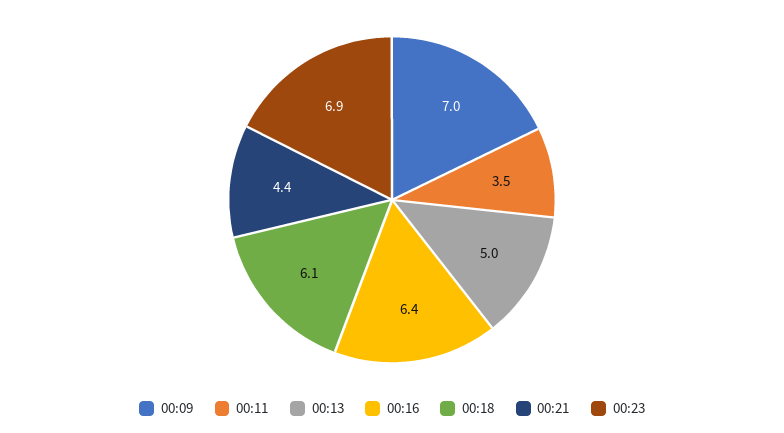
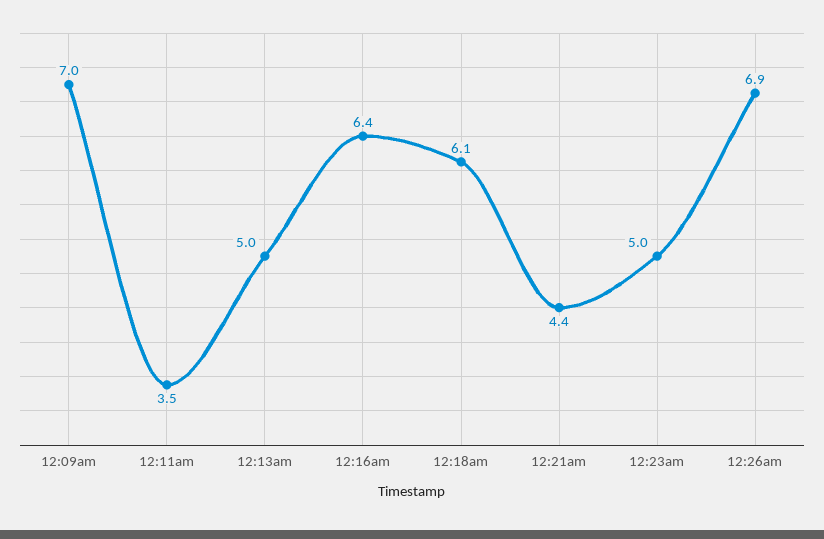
00:23: 6.9 -> 5
12:26am: none -> 6.9

